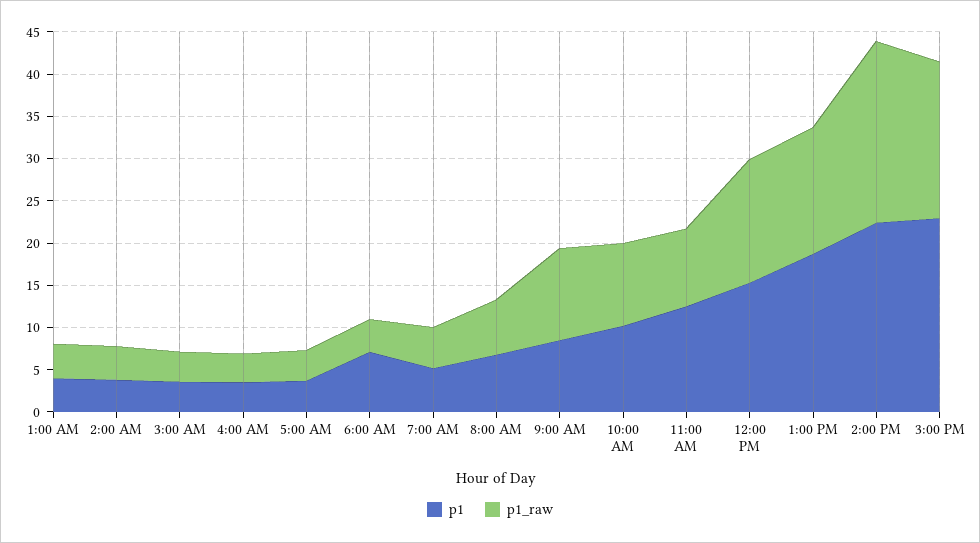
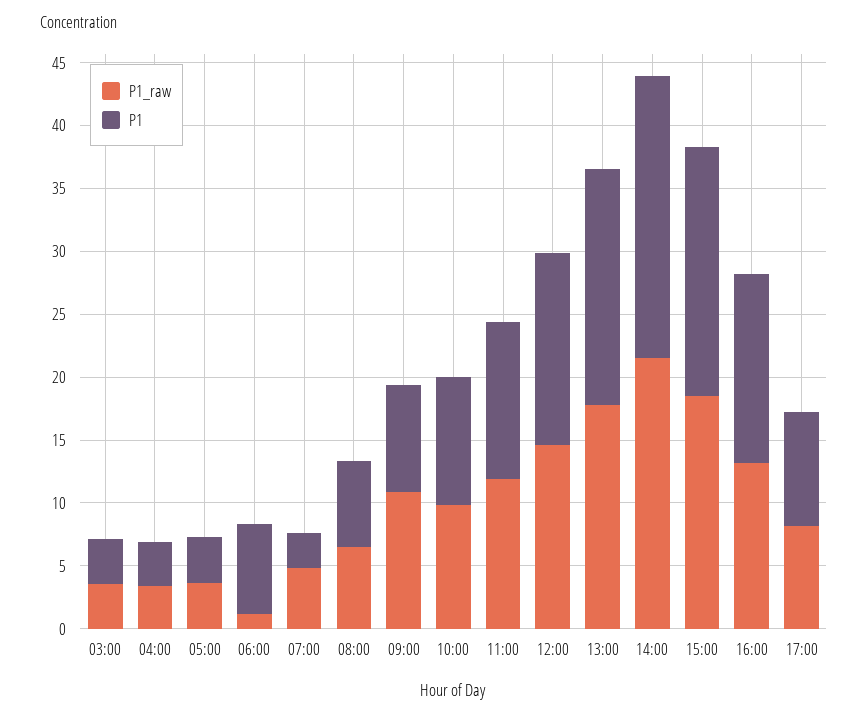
p1, 1:00 AM: 4 -> none
p1_raw, 1:00 AM: 4 -> none
p1, 2:00 AM: 4 -> none
p1_raw, 2:00 AM: 4 -> none
p1_raw, 6:00 AM: 4 -> 1
p1, 7:00 AM: 5 -> 3
p1_raw, 11:00 AM: 9 -> 12
p1_raw, 1:00 PM: 15 -> 18
p1, 3:00 PM: 23 -> 20
p1_raw, 16:00: none -> 13
p1, 16:00: none -> 15
p1_raw, 17:00: none -> 8
p1, 17:00: none -> 9

